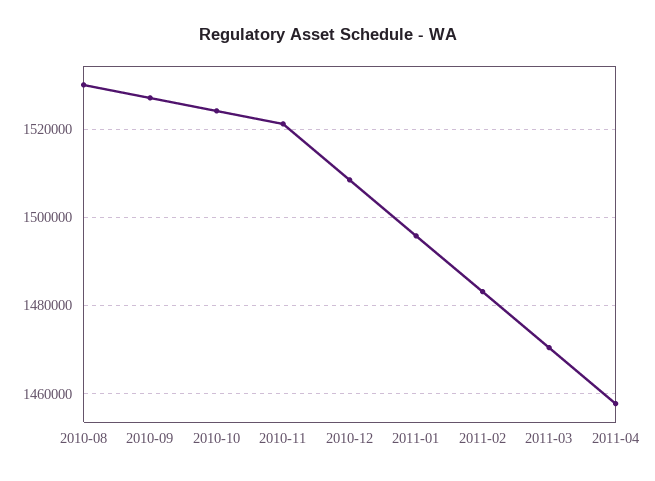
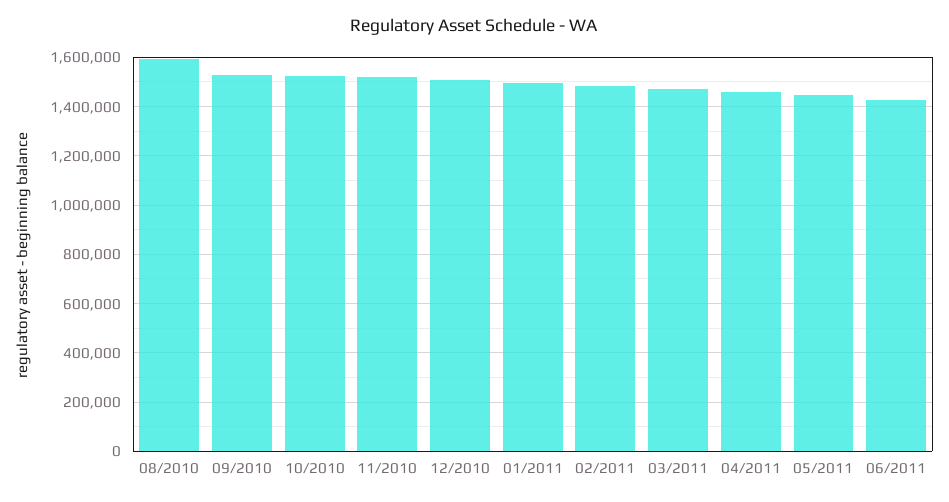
2010-08: 1530000 -> 1600000
05/2011: none -> 1450000
06/2011: none -> 1425000

